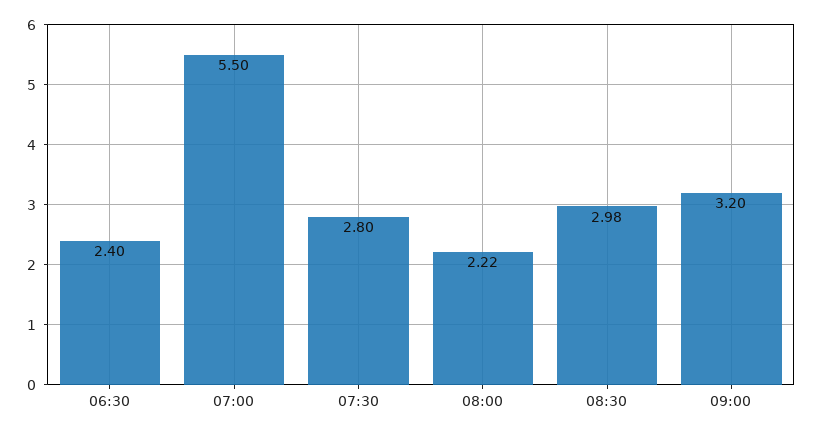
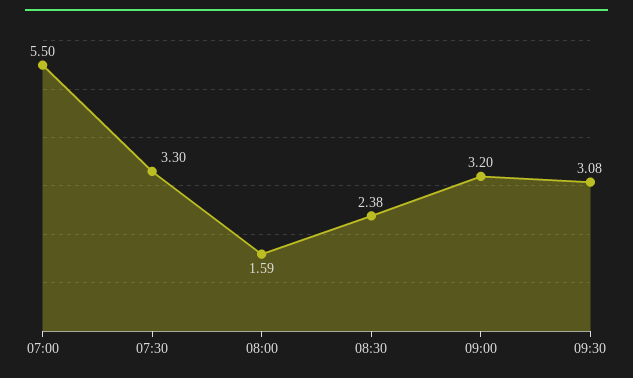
06:30: 2.4 -> none
07:30: 2.8 -> 3.3
08:00: 2.22 -> 1.59
08:30: 2.98 -> 2.38
09:30: none -> 3.08

